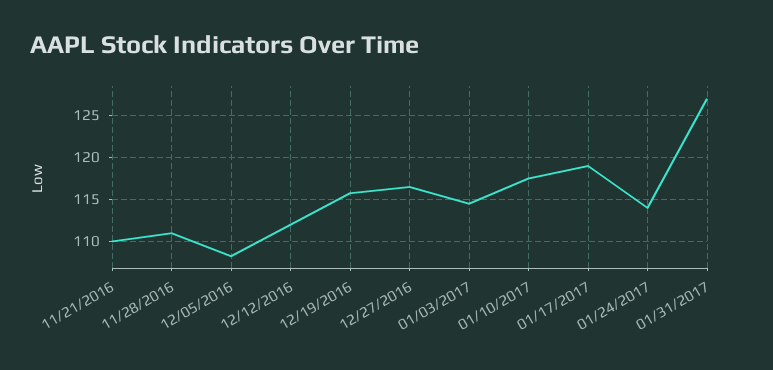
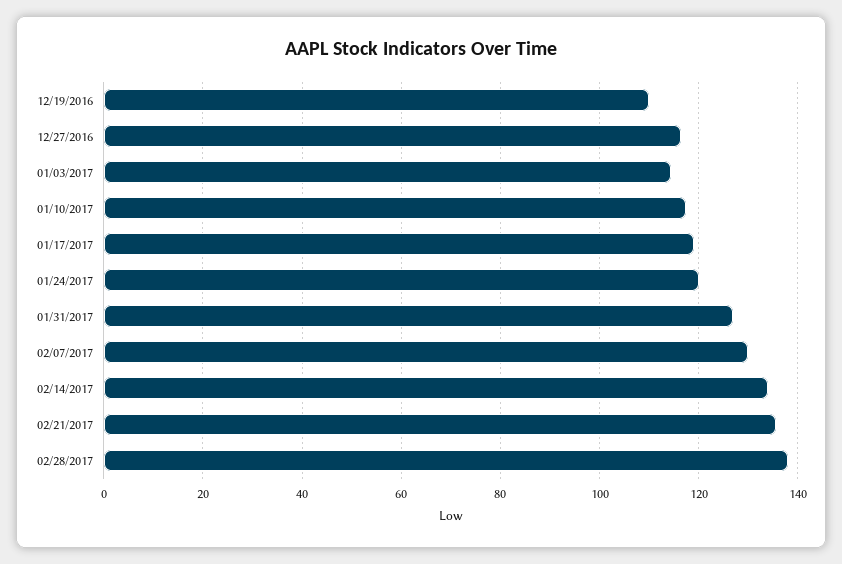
11/21/2016: 110 -> none
11/28/2016: 111 -> none
12/05/2016: 108 -> none
12/12/2016: 112 -> none
12/19/2016: 116 -> 110
01/24/2017: 114 -> 120
02/07/2017: none -> 130
02/14/2017: none -> 134
02/21/2017: none -> 136
02/28/2017: none -> 138

